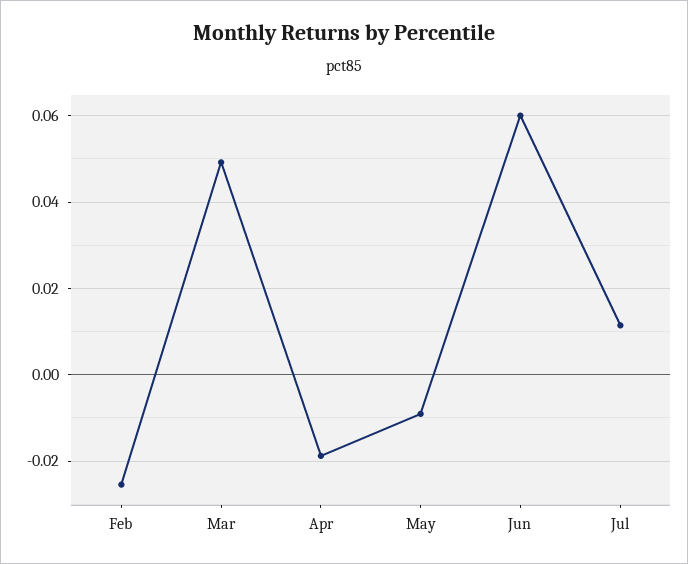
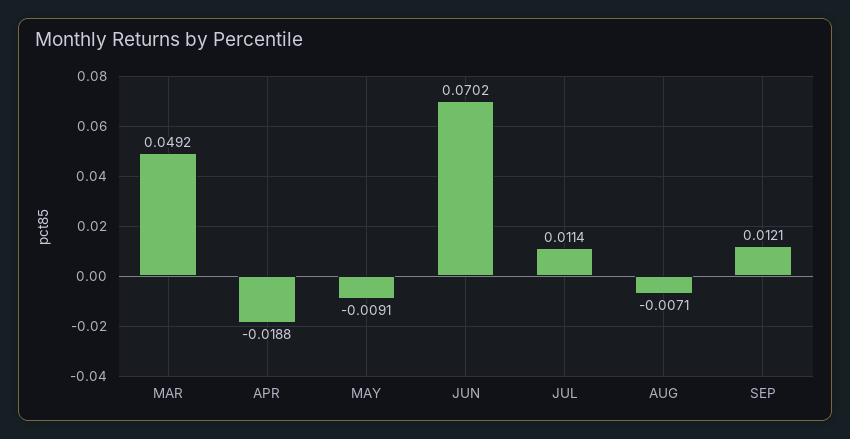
Feb: -0.026 -> none
Jun: 0.06 -> 0.0702
AUG: none -> -0.0071
SEP: none -> 0.0121

